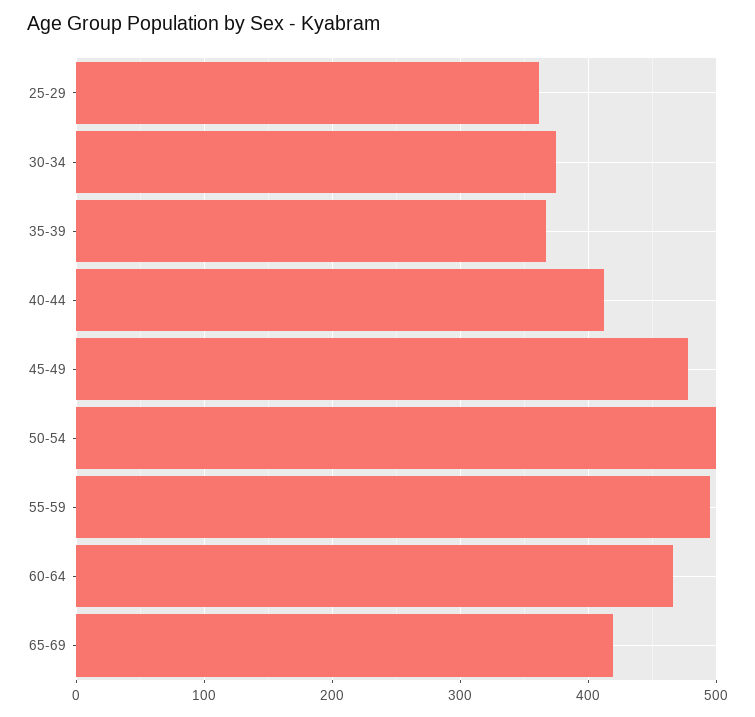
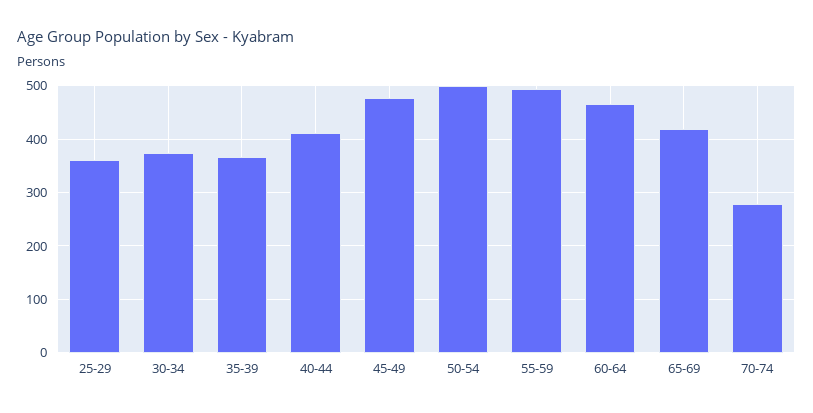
70-74: none -> 280

